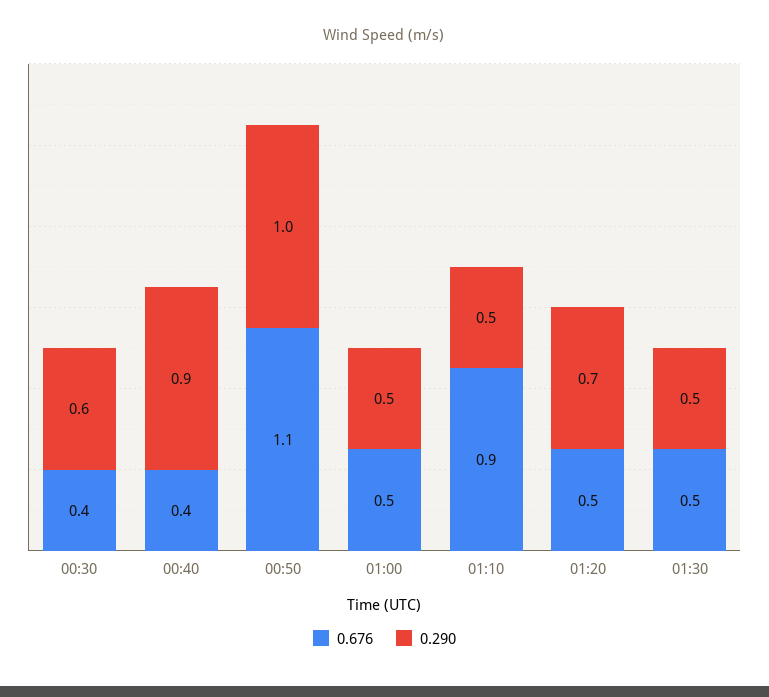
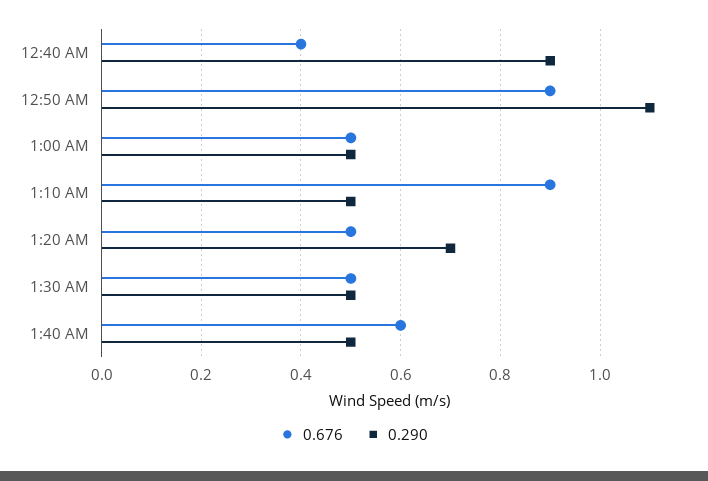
0.676, 00:30: 0.4 -> none
0.290, 00:30: 0.6 -> none
0.676, 00:50: 1.1 -> 0.9
0.290, 00:50: 1 -> 1.1
0.676, 1:40 AM: none -> 0.6
0.290, 1:40 AM: none -> 0.5

